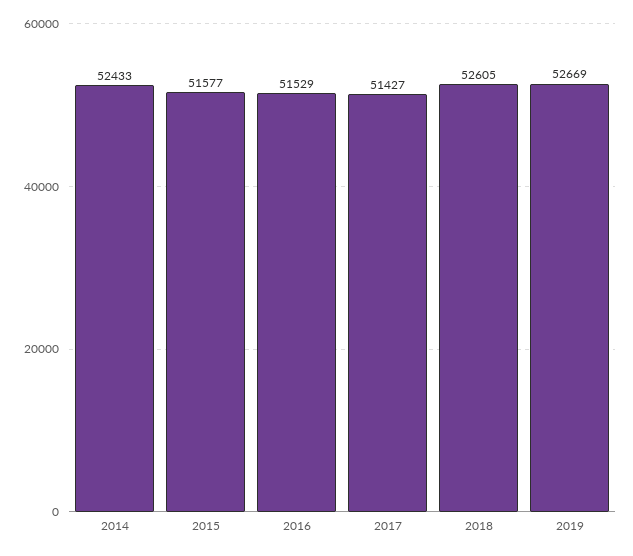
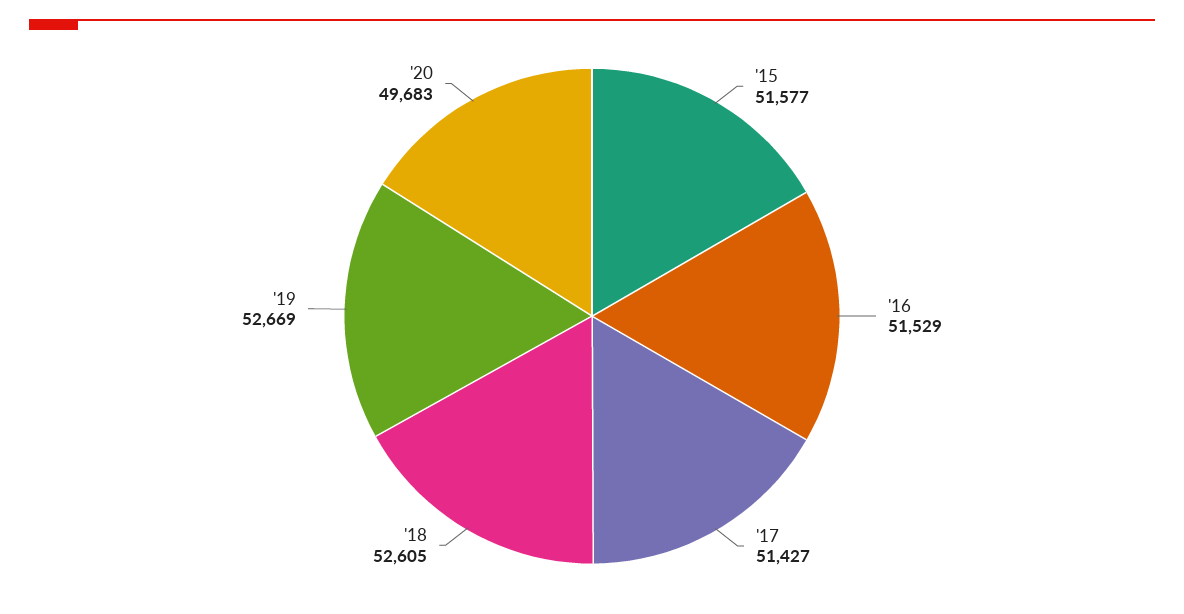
2014: 52433 -> none
'20: none -> 49683

